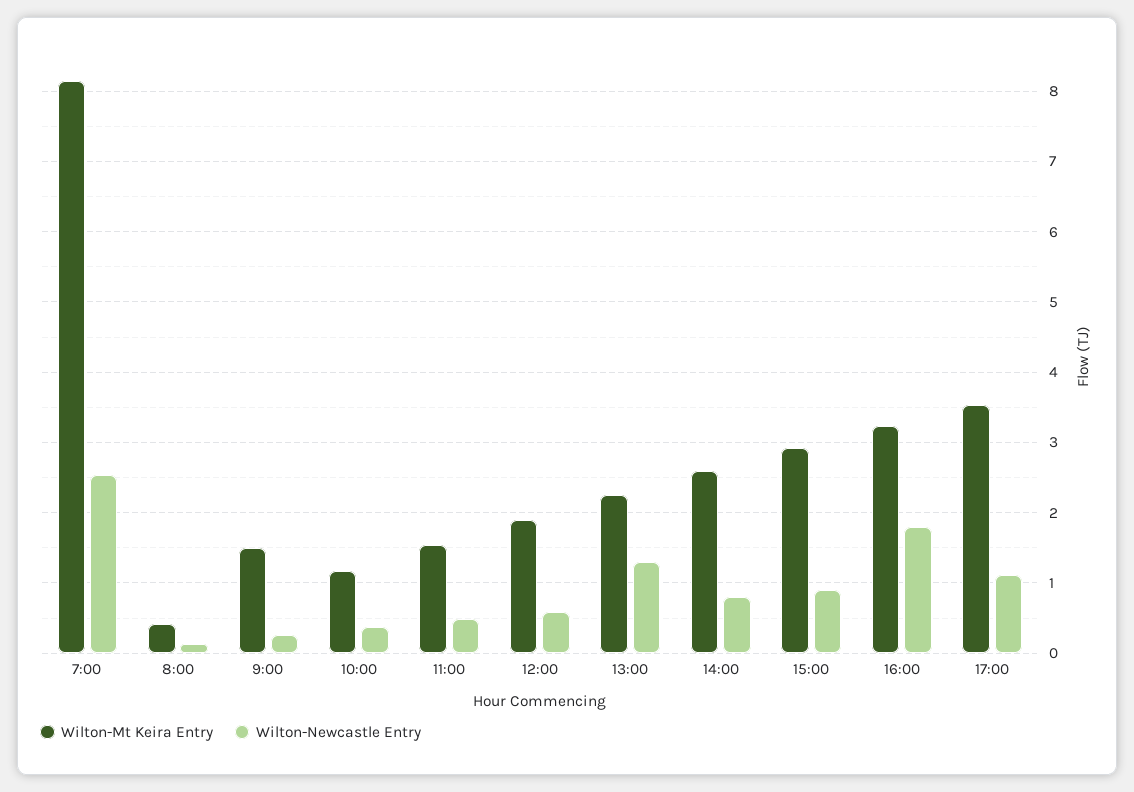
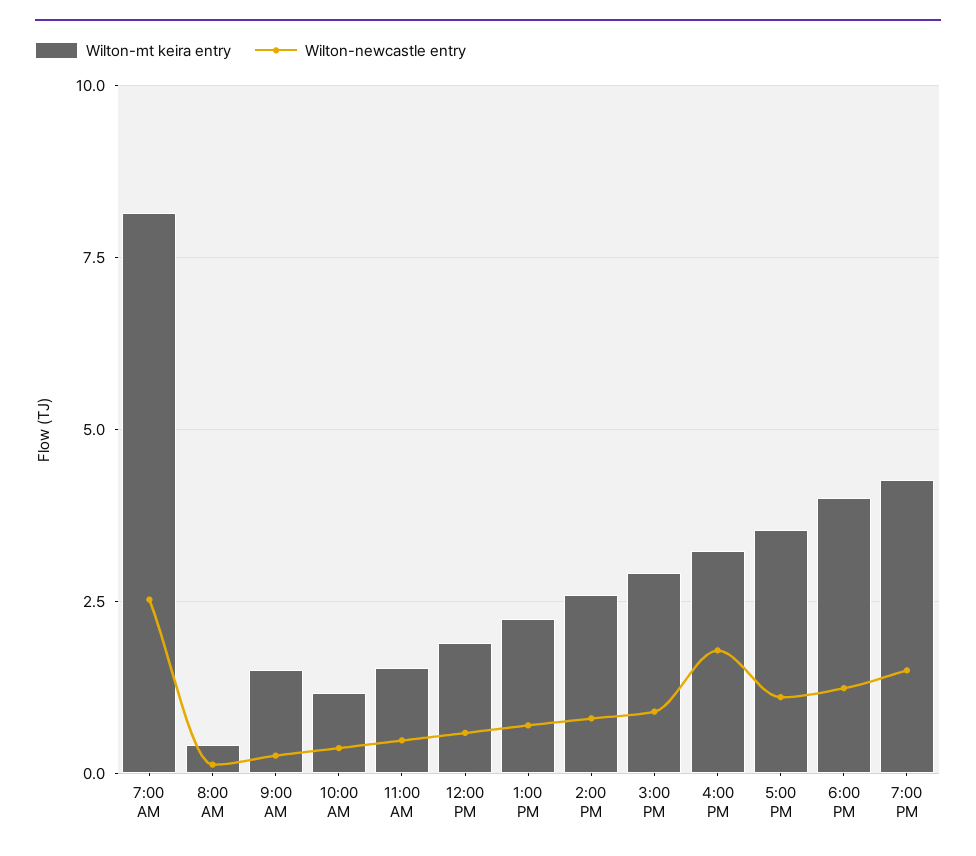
Wilton-Newcastle Entry, 13:00: 1.3 -> 0.75
Wilton-Mt Keira Entry, 6:00 PM: none -> 4
Wilton-Newcastle Entry, 6:00 PM: none -> 1.25
Wilton-Mt Keira Entry, 7:00 PM: none -> 4.25
Wilton-Newcastle Entry, 7:00 PM: none -> 1.5

